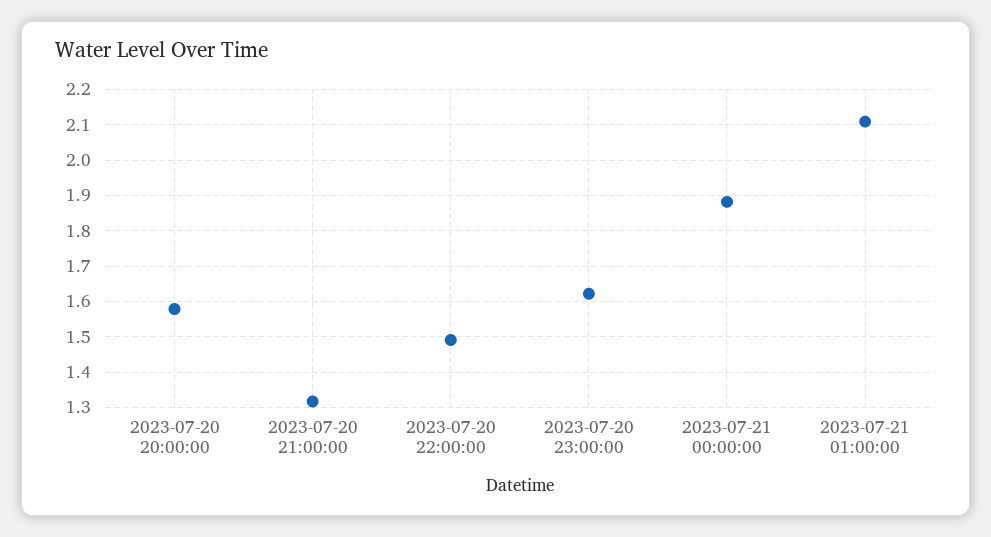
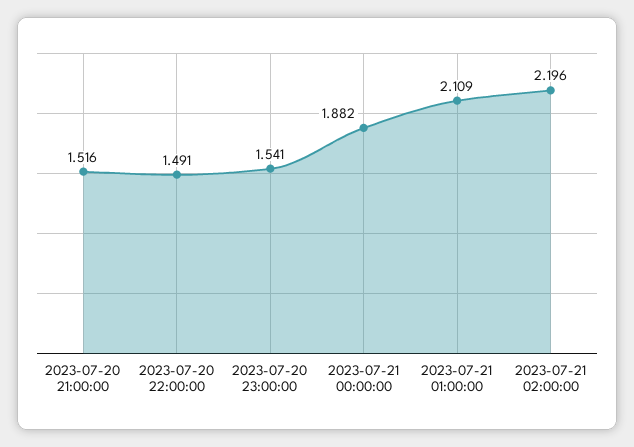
2023-07-20 20:00:00: 1.58 -> none
2023-07-20 21:00:00: 1.32 -> 1.516
2023-07-20 23:00:00: 1.62 -> 1.541
2023-07-21 02:00:00: none -> 2.196

